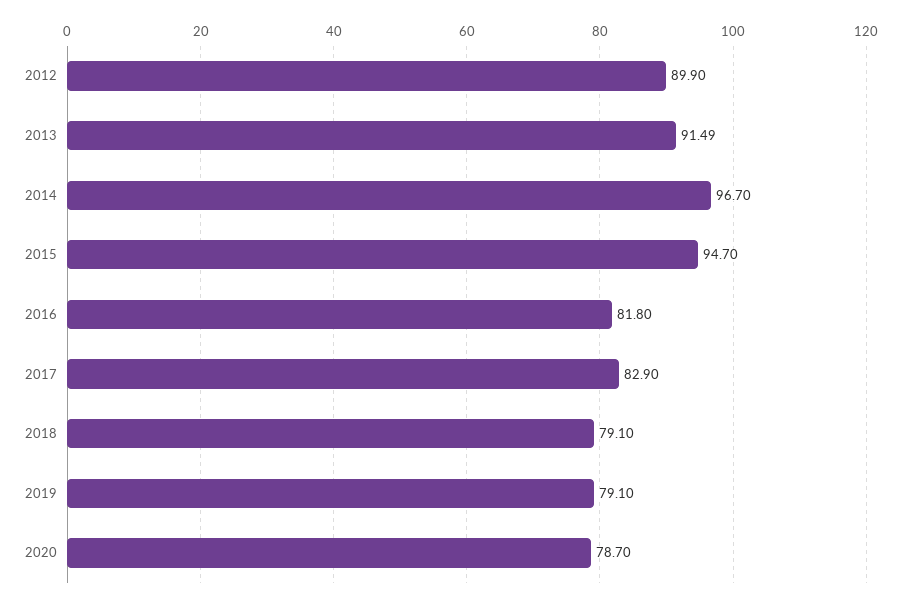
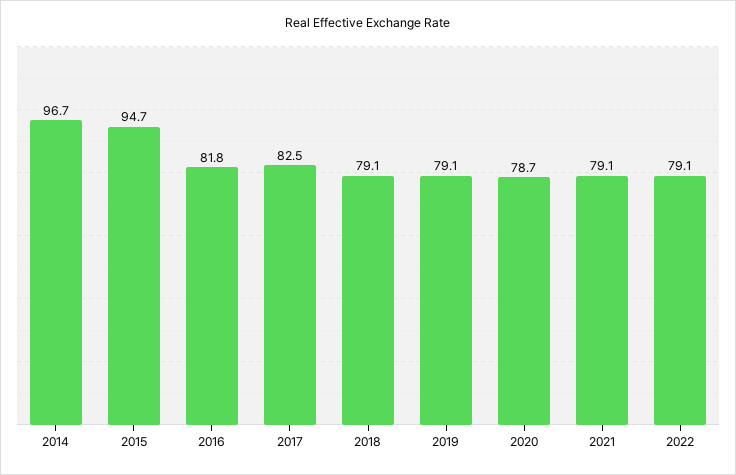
2012: 89.9 -> none
2013: 91.49 -> none
2017: 82.9 -> 82.5
2021: none -> 79.1
2022: none -> 79.1

